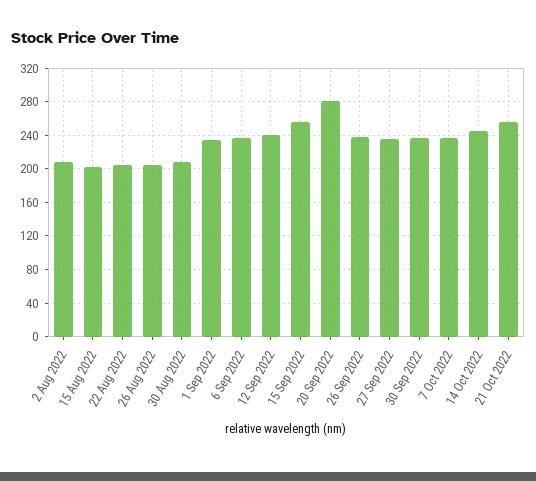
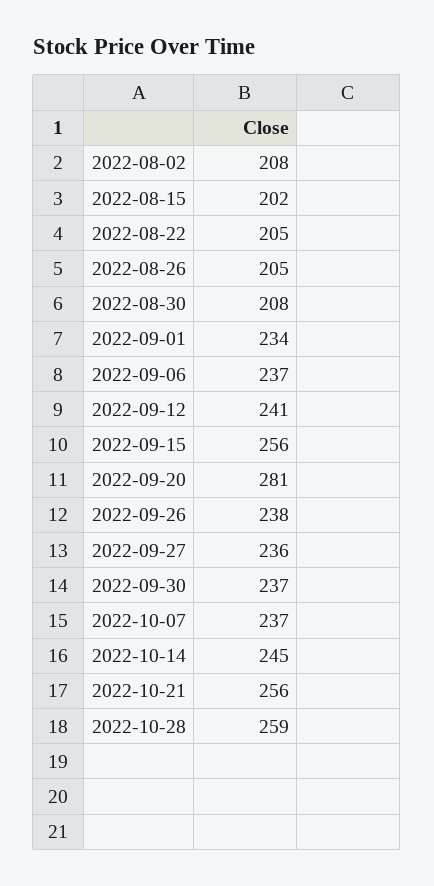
2022-10-28: none -> 259

